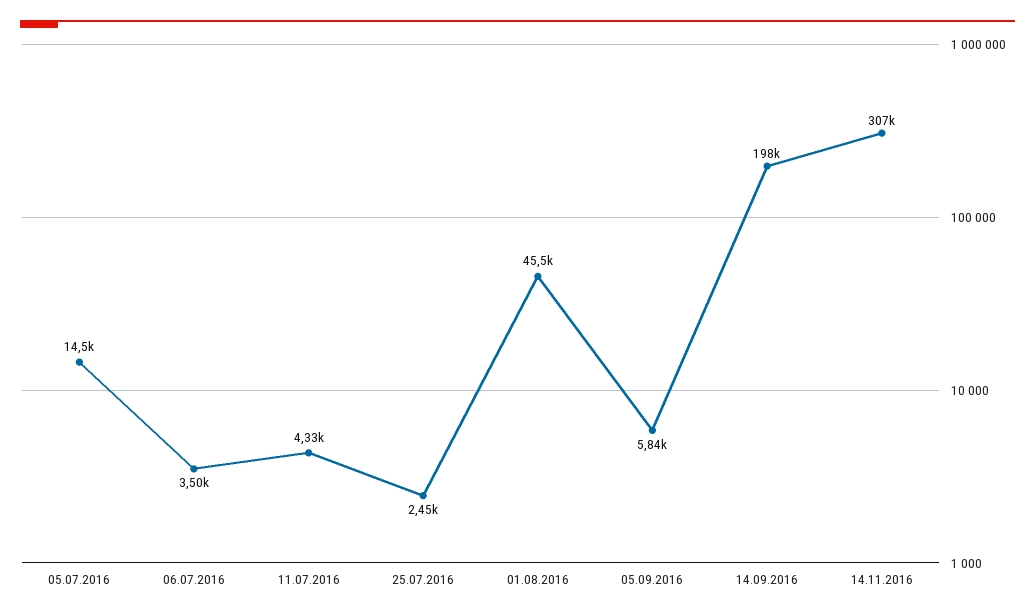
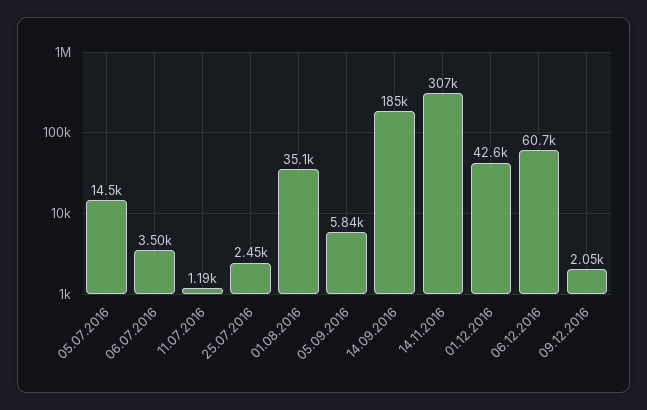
11.07.2016: 4330 -> 1190
01.08.2016: 45500 -> 35100
14.09.2016: 198000 -> 185000
01.12.2016: none -> 42600
06.12.2016: none -> 60700
09.12.2016: none -> 2050

